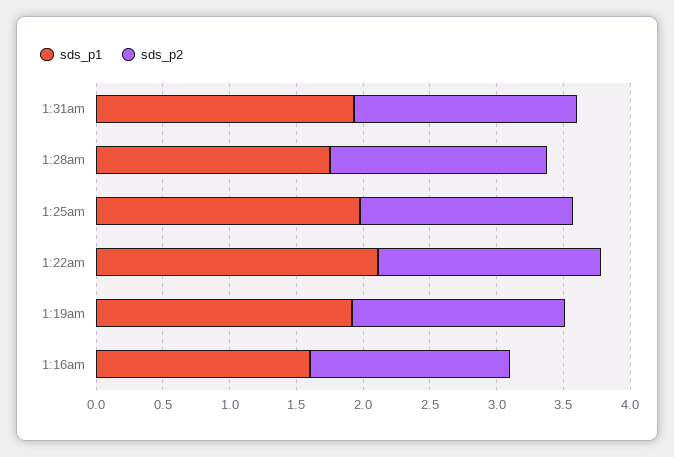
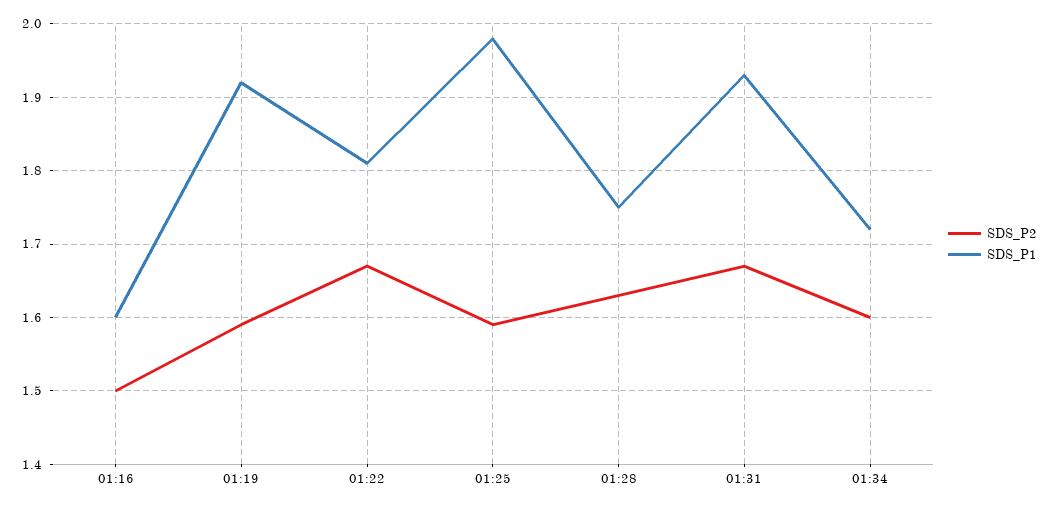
sds_p1, 1:22am: 2.1 -> 1.81
sds_p2, 01:34: none -> 1.6
sds_p1, 01:34: none -> 1.72

